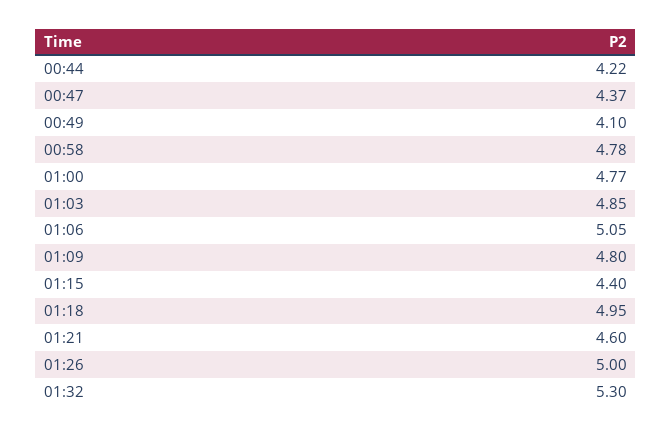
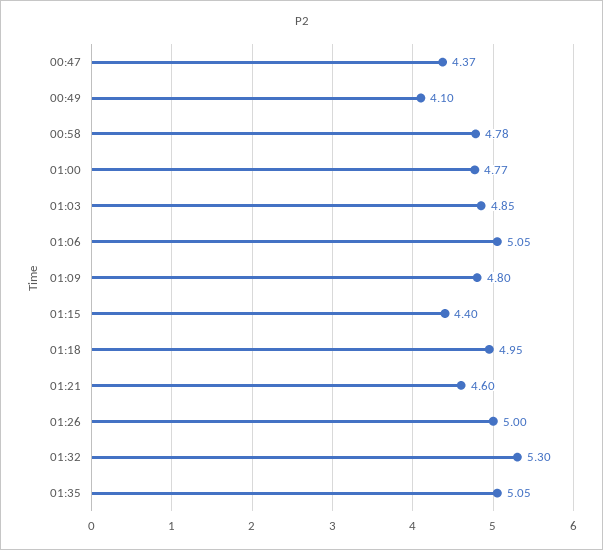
00:44: 4.22 -> none
01:35: none -> 5.05

